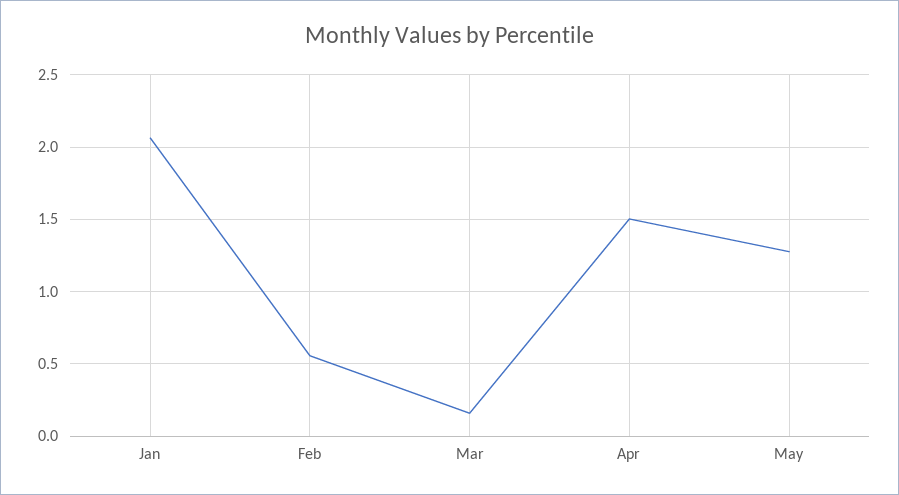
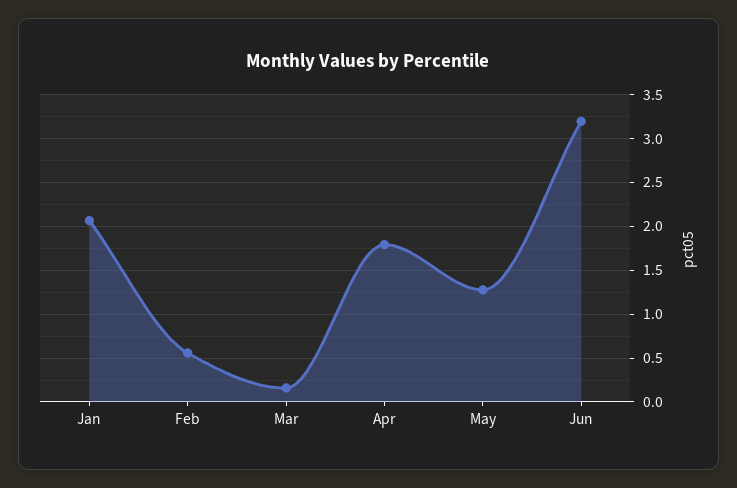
Apr: 1.5 -> 1.8
Jun: none -> 3.2

